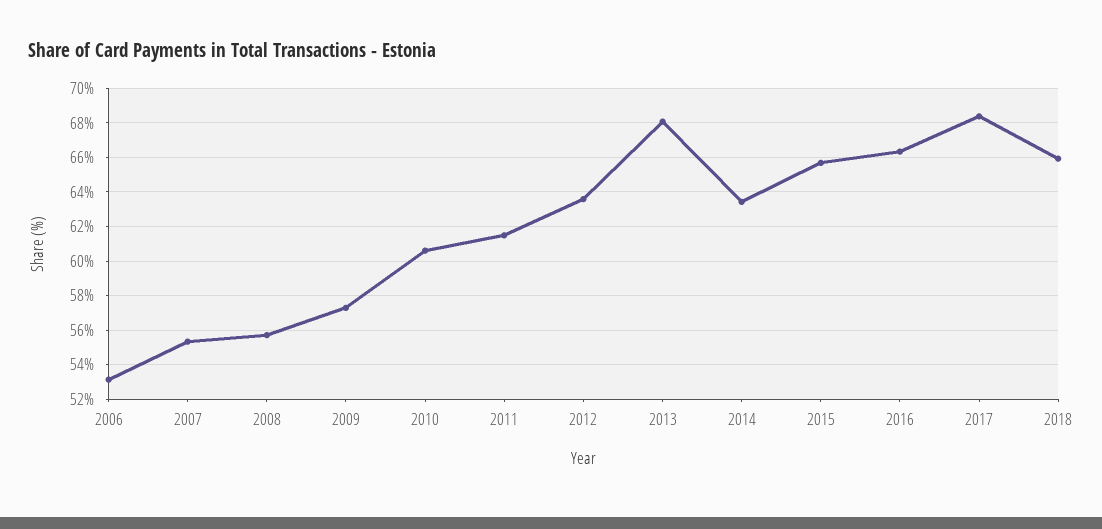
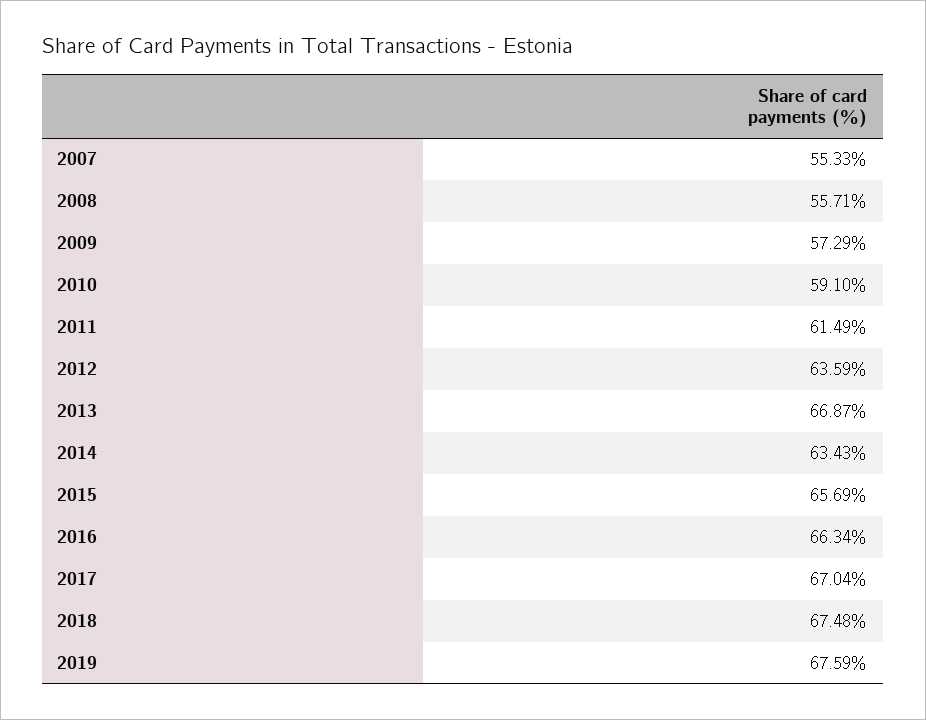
2006: 53 -> none
2010: 60.5 -> 59.1
2013: 68 -> 66.87
2017: 68.5 -> 67.04
2018: 66 -> 67.48
2019: none -> 67.59

